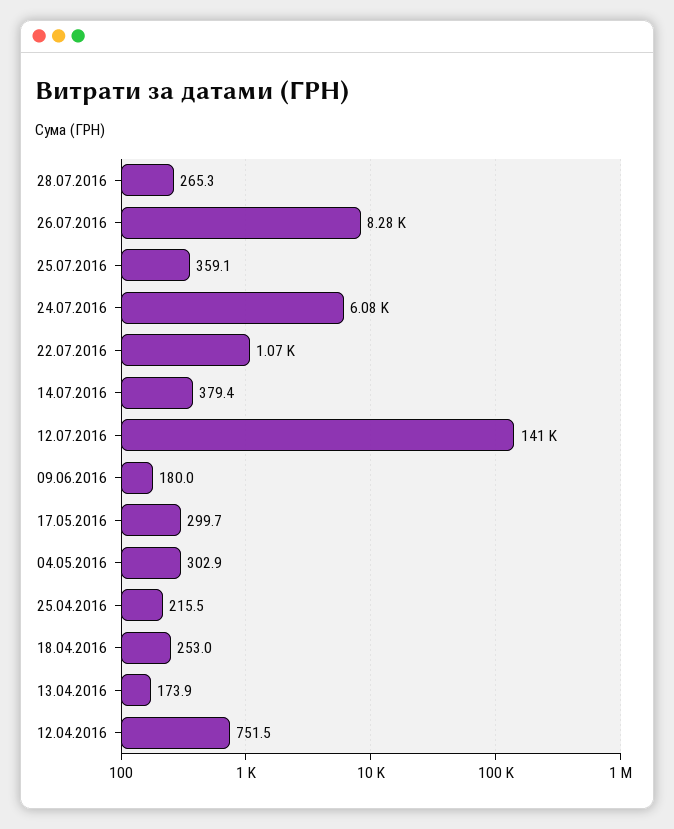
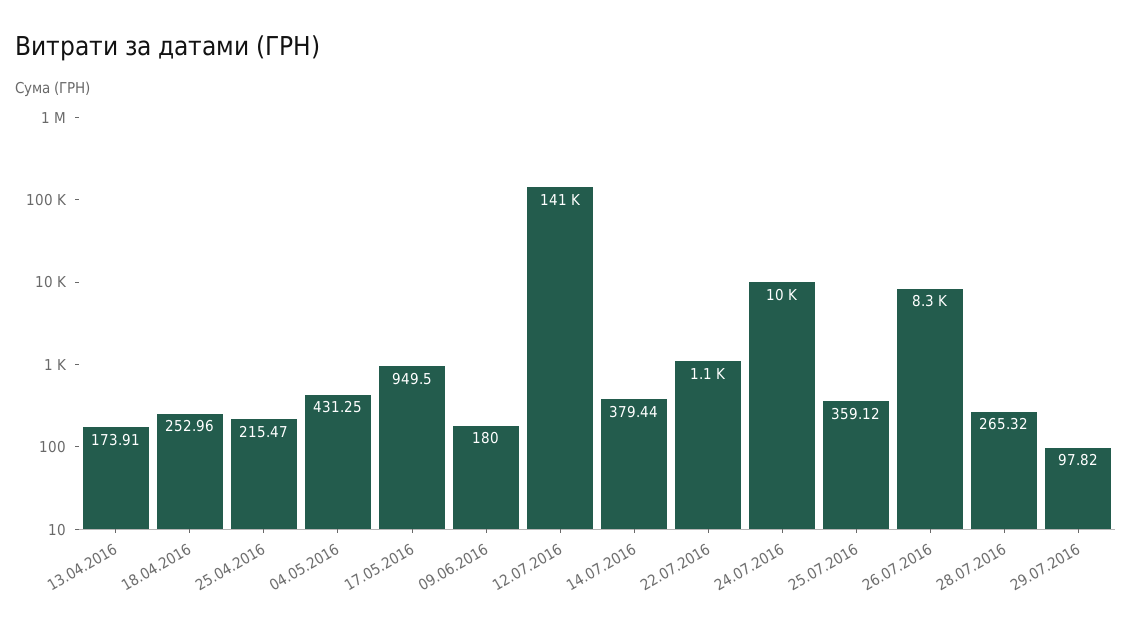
24.07.2016: 6080 -> 10000
17.05.2016: 299.7 -> 949.5
04.05.2016: 302.9 -> 431.25
12.04.2016: 751.5 -> none
29.07.2016: none -> 97.82

